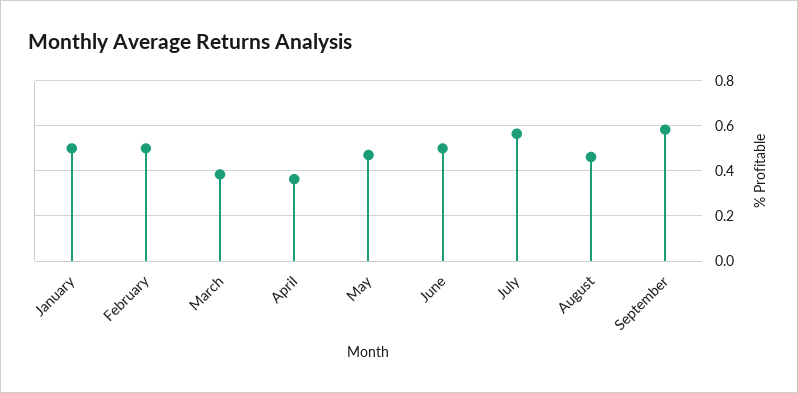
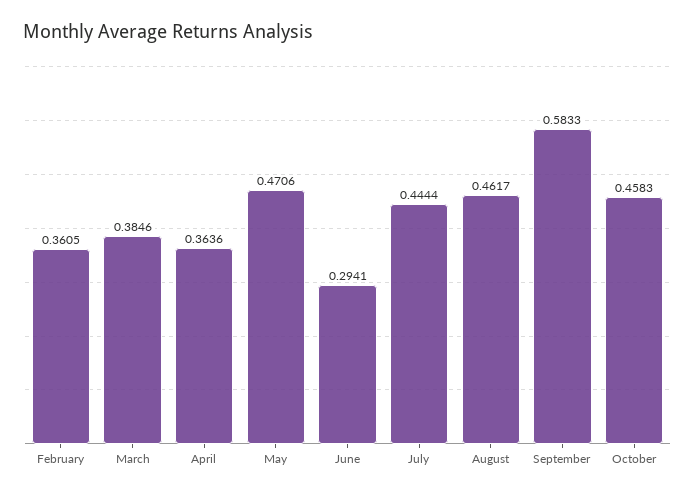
January: 0.5 -> none
February: 0.5 -> 0.3605
June: 0.5 -> 0.2941
July: 0.55 -> 0.4444
October: none -> 0.4583

